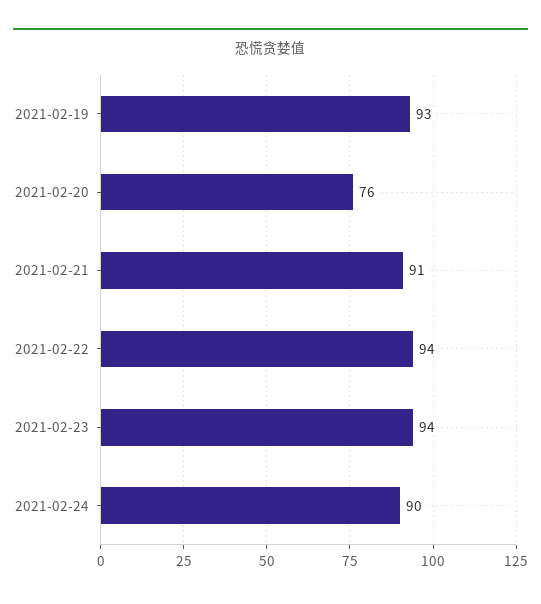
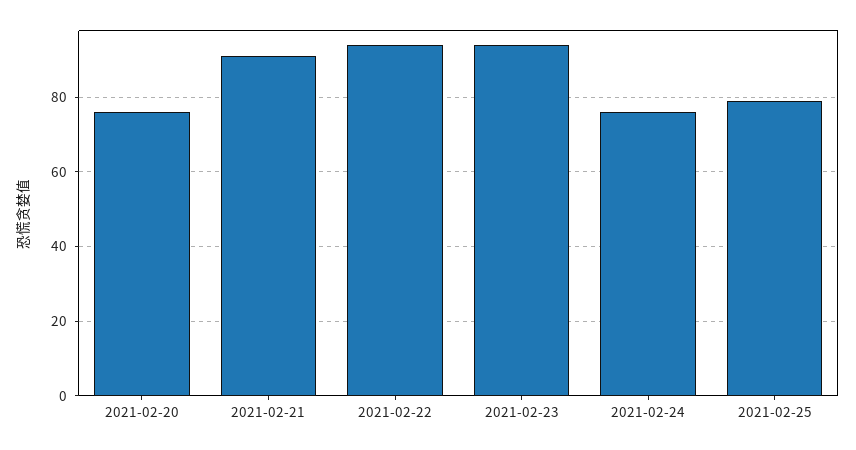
2021-02-19: 93 -> none
2021-02-24: 90 -> 75
2021-02-25: none -> 80

